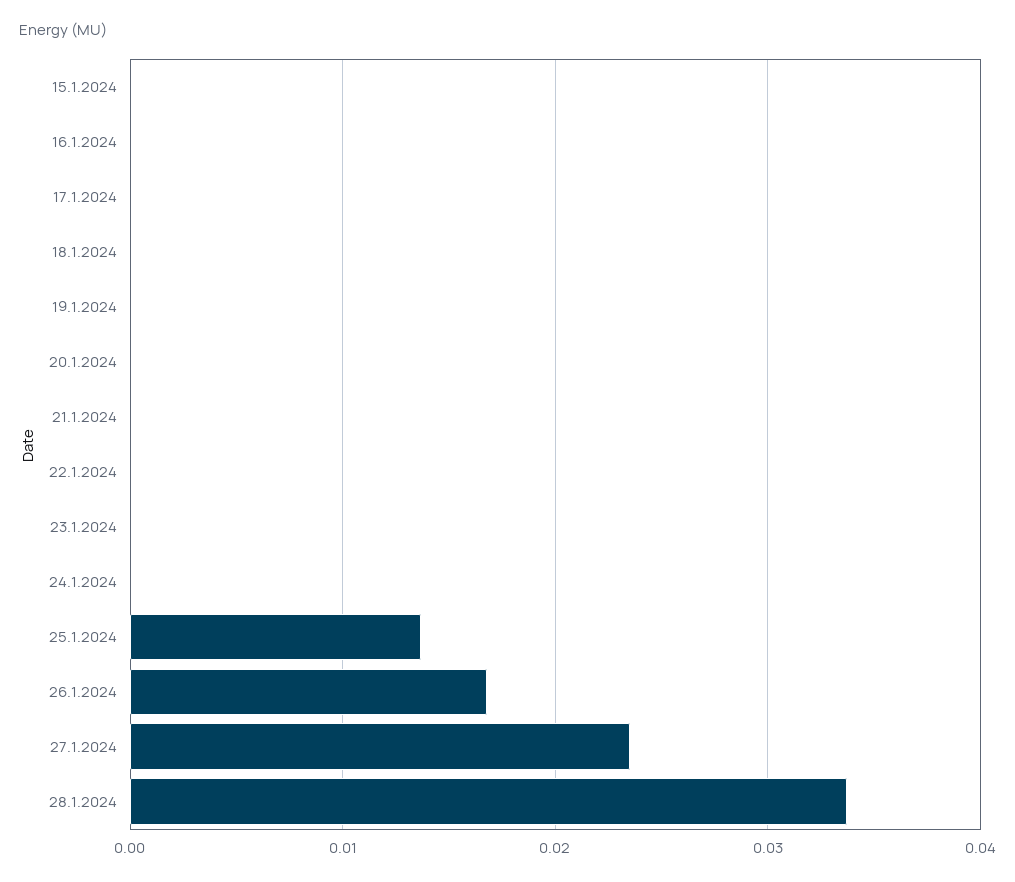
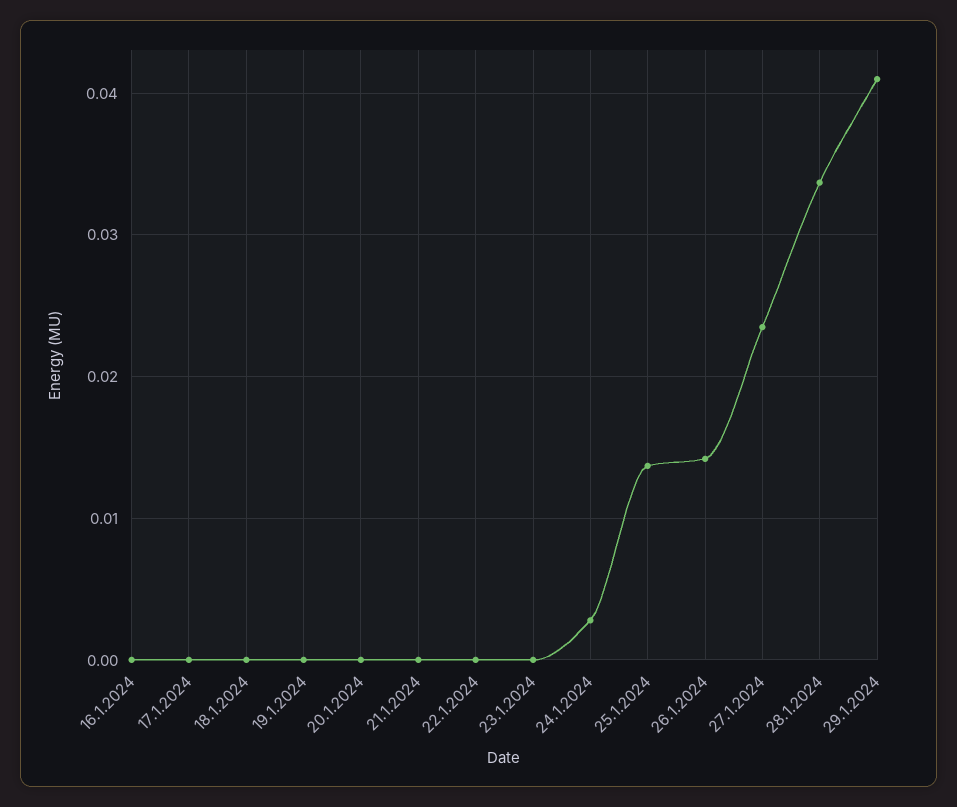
15.1.2024: 0 -> none
24.1.2024: 0 -> 0.003
26.1.2024: 0.017 -> 0.014
29.1.2024: none -> 0.041

